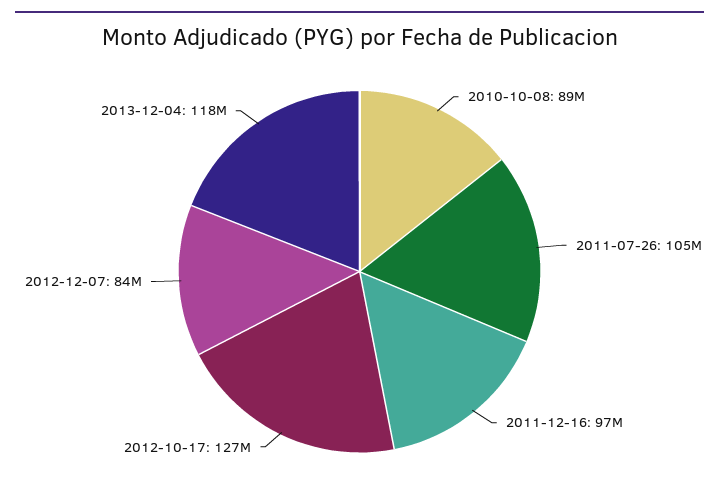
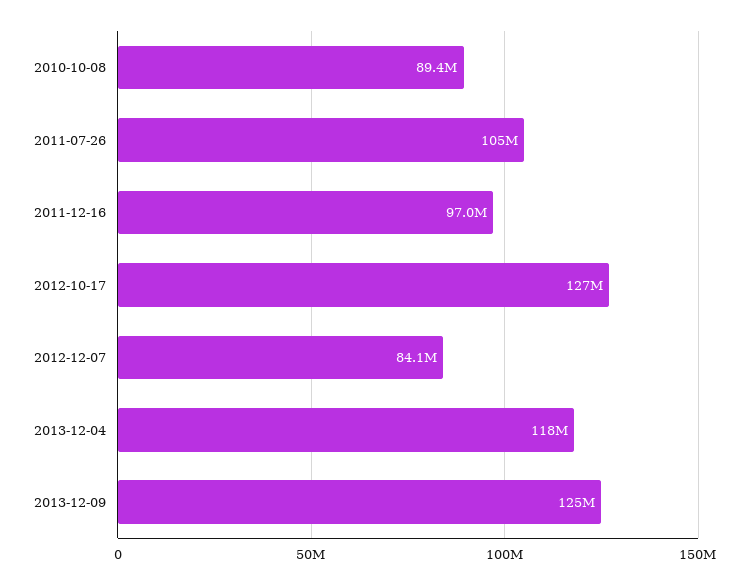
2013-12-09: none -> 125000000

